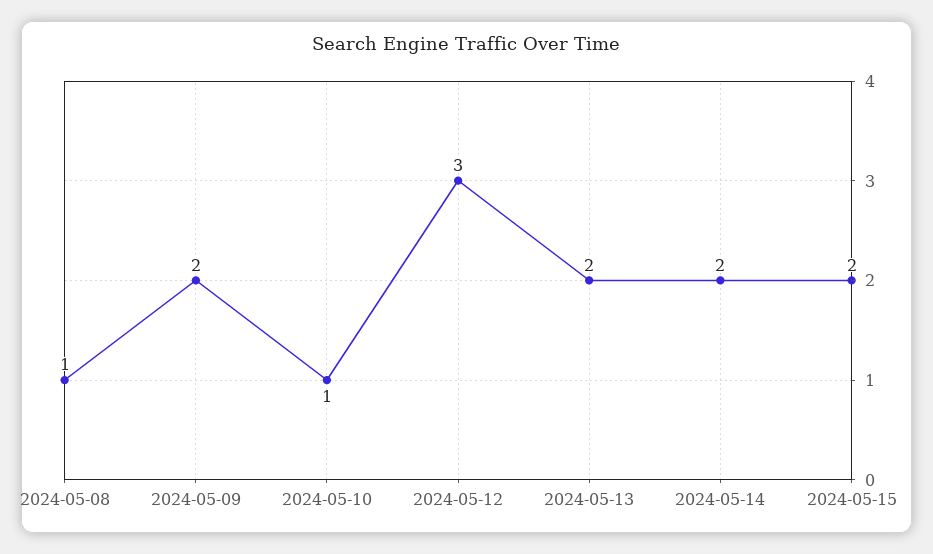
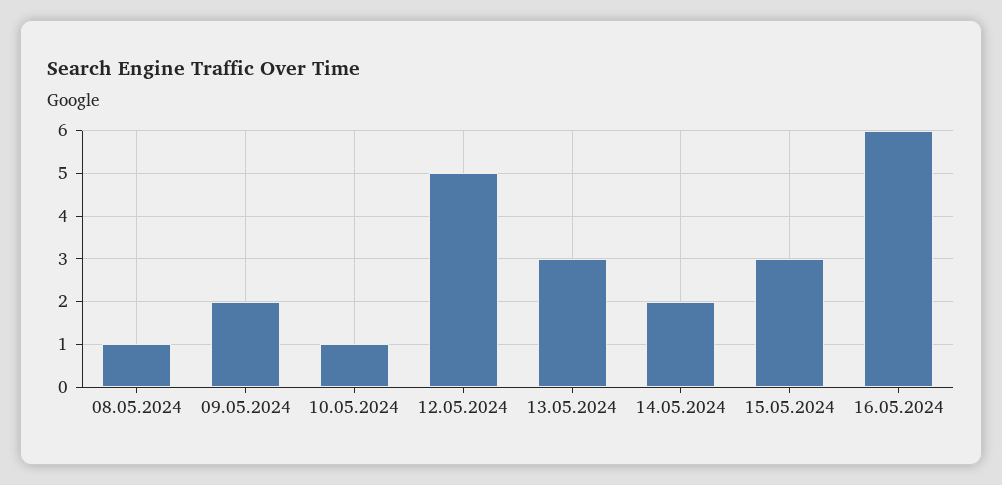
2024-05-12: 3 -> 5
2024-05-13: 2 -> 3
2024-05-15: 2 -> 3
16.05.2024: none -> 6

